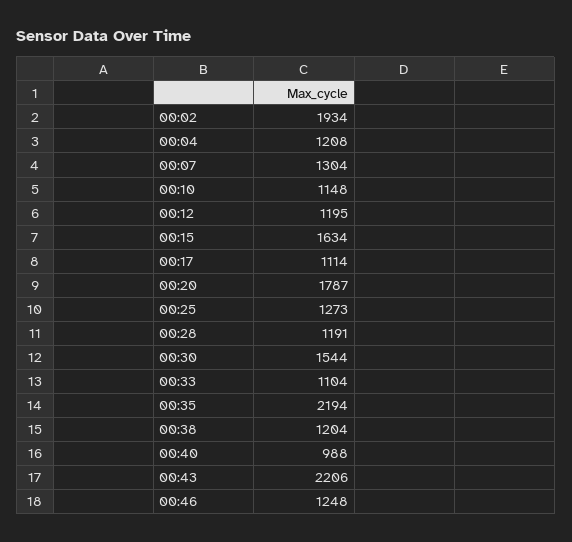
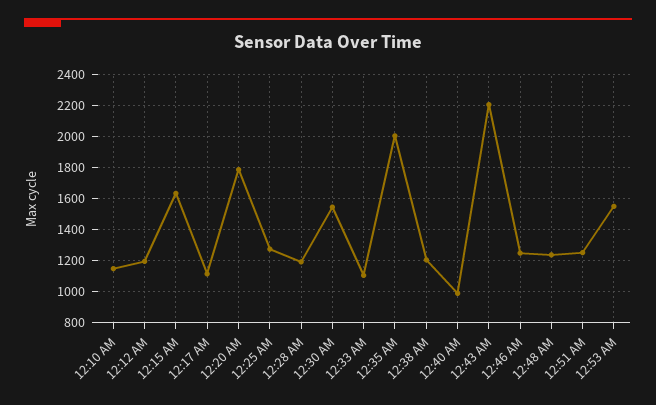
00:02: 1934 -> none
00:04: 1208 -> none
00:07: 1304 -> none
00:35: 2194 -> 2000
12:48 AM: none -> 1250
12:51 AM: none -> 1250
12:53 AM: none -> 1550

